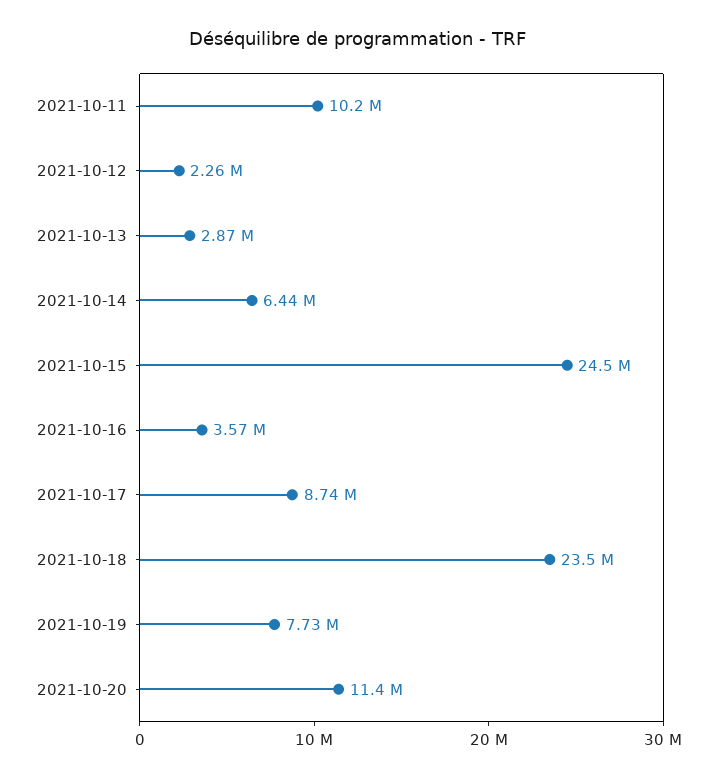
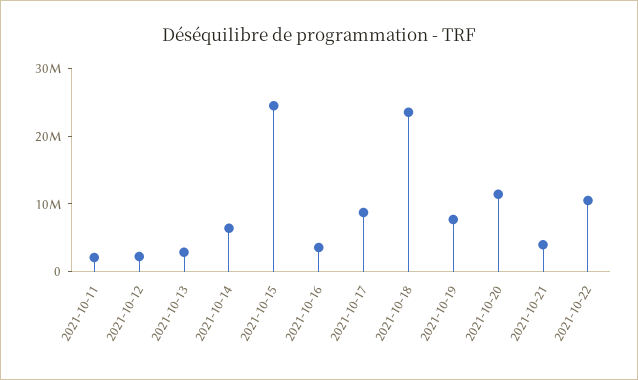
2021-10-11: 10200000 -> 2000000
2021-10-21: none -> 4000000
2021-10-22: none -> 10000000

